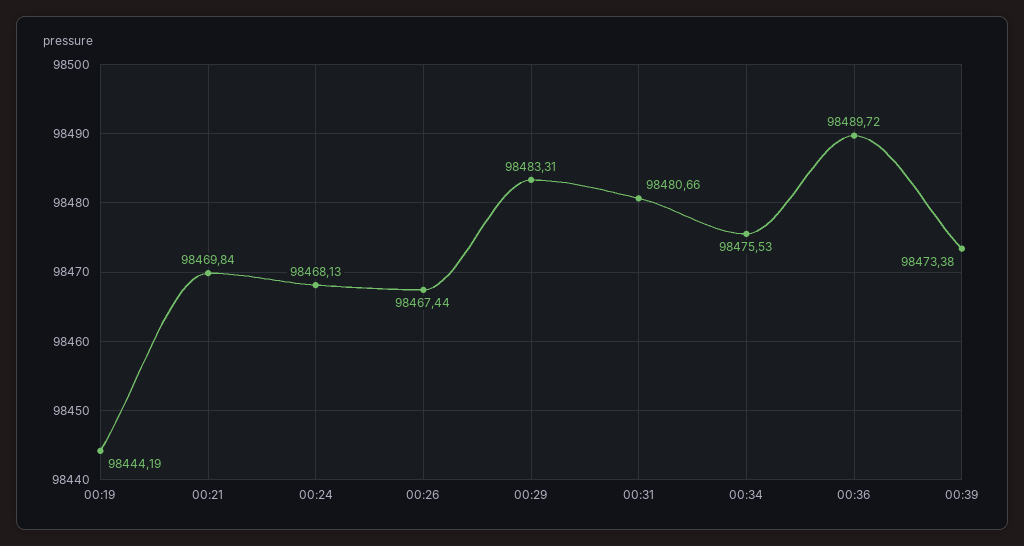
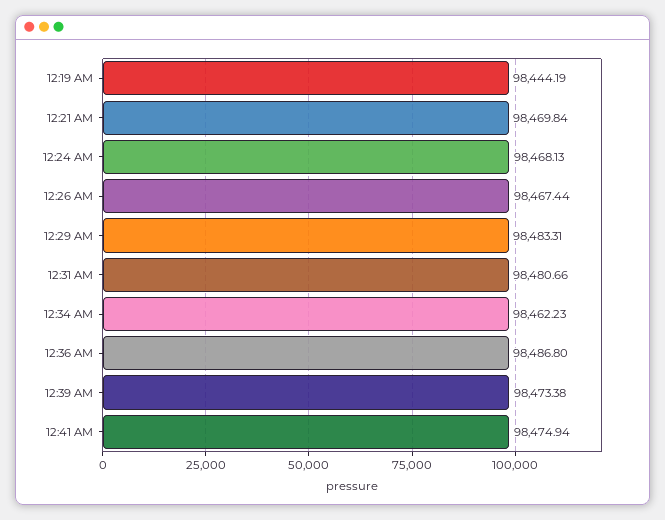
00:34: 98475.53 -> 98462.23
00:36: 98489.72 -> 98486.8
12:41 AM: none -> 98474.94

